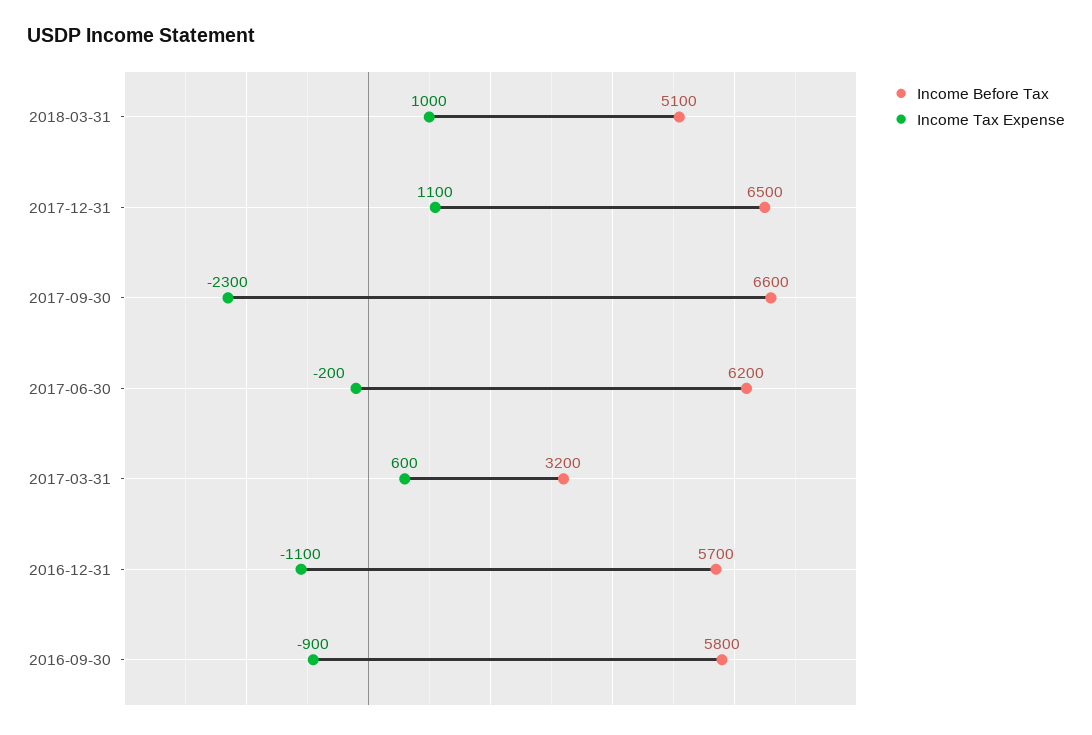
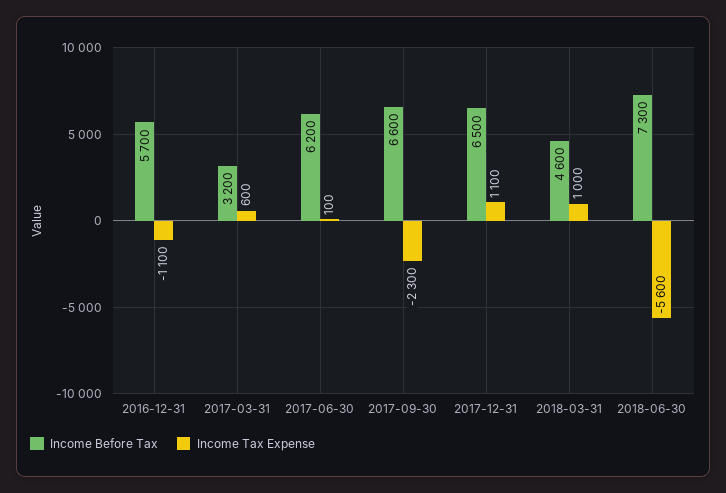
Income Before Tax, 2018-03-31: 5100 -> 4600
Income Tax Expense, 2017-06-30: -200 -> 100
Income Before Tax, 2016-09-30: 5800 -> none
Income Tax Expense, 2016-09-30: -900 -> none
Income Before Tax, 2018-06-30: none -> 7300
Income Tax Expense, 2018-06-30: none -> -5600

